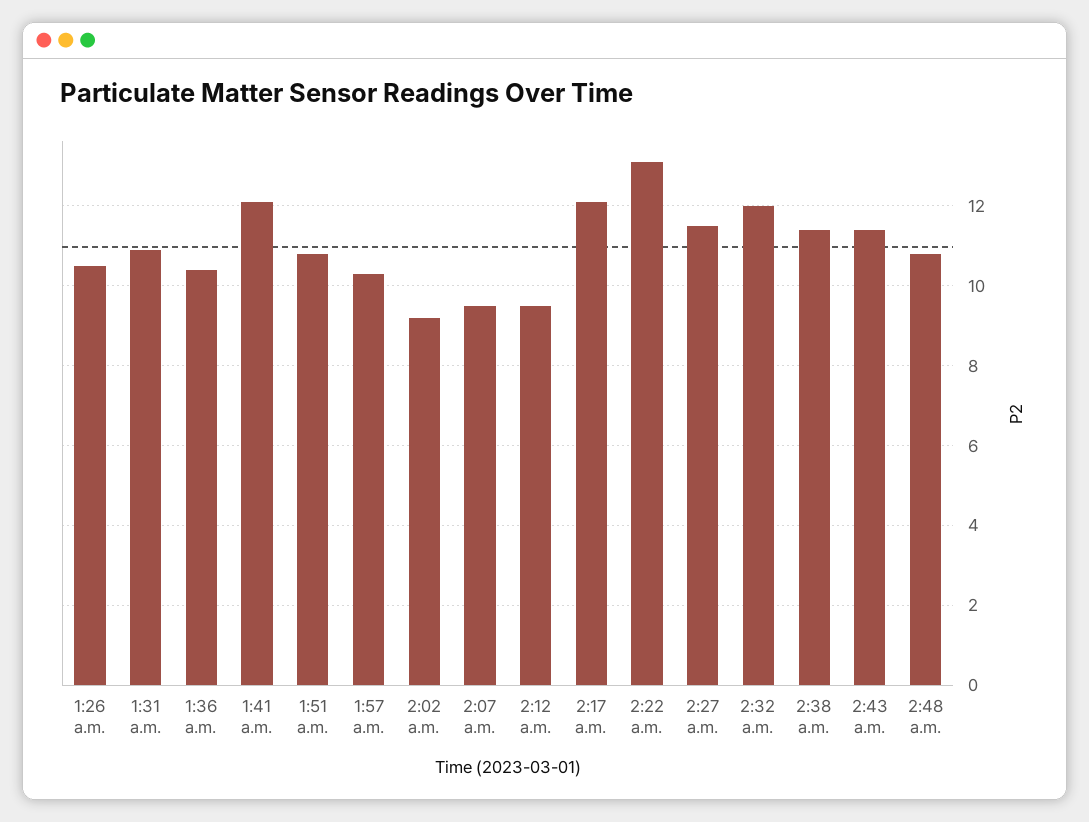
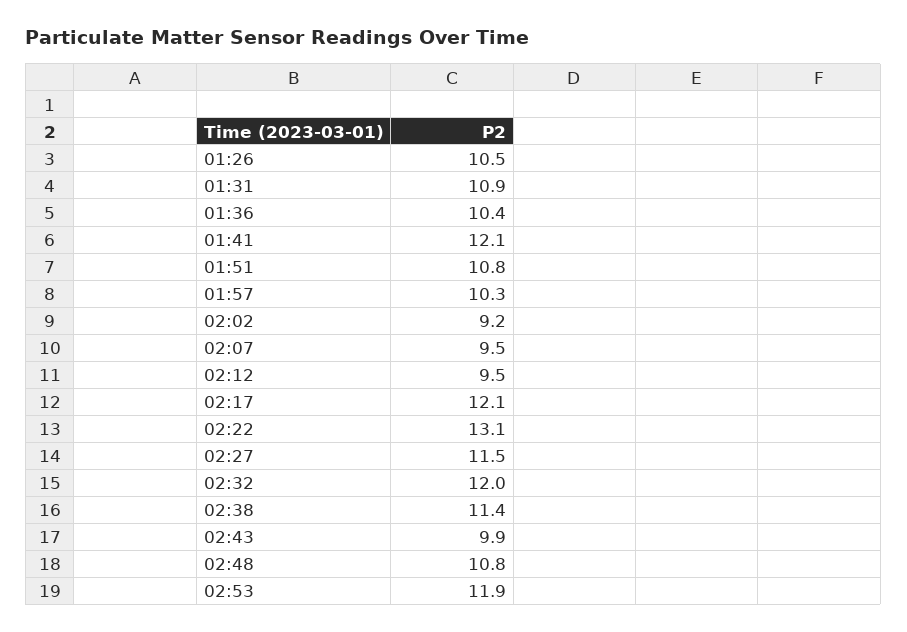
2:43 a.m.: 11.5 -> 9.9
02:53: none -> 11.9

